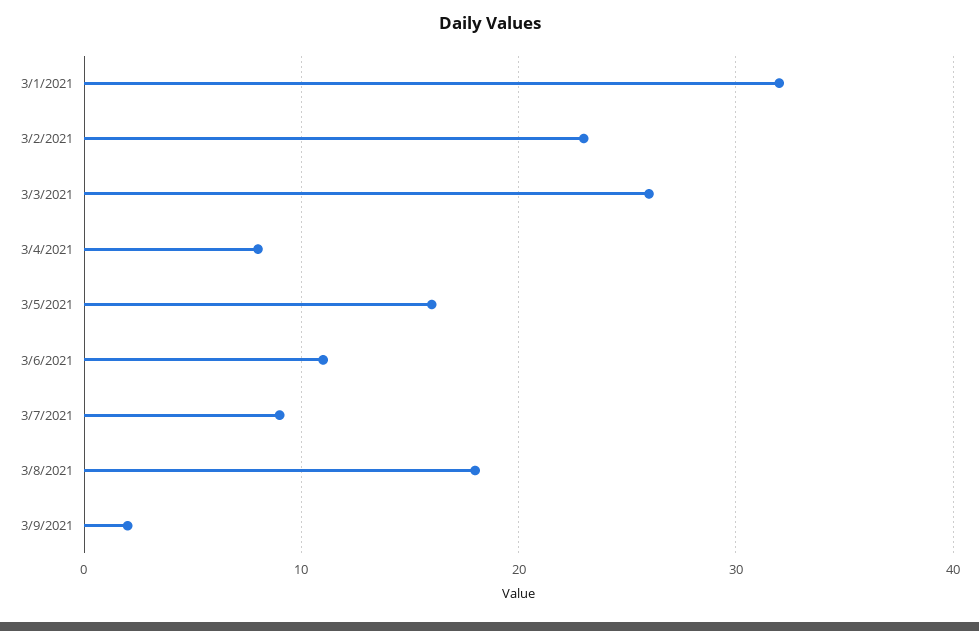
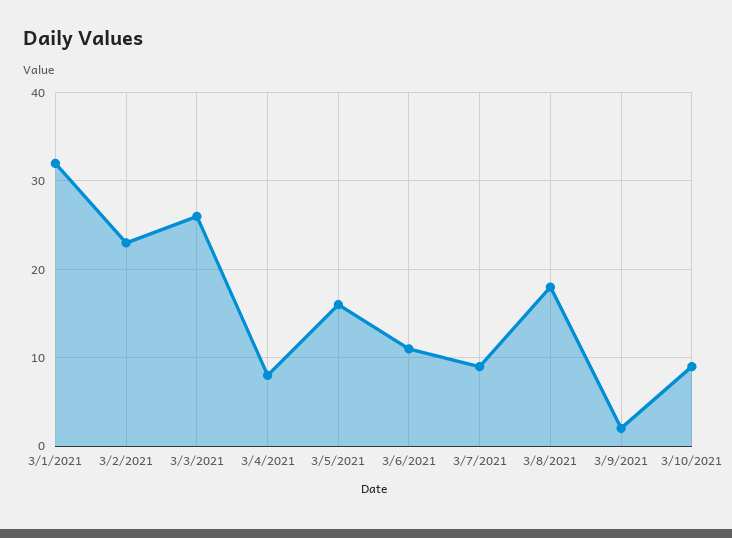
3/10/2021: none -> 9

